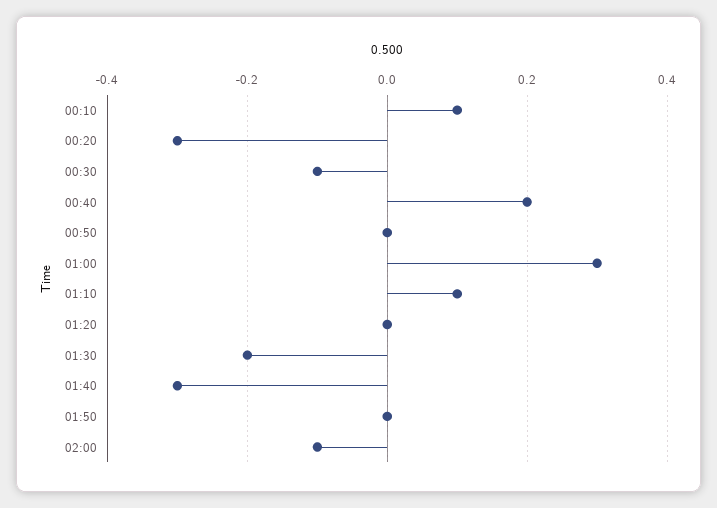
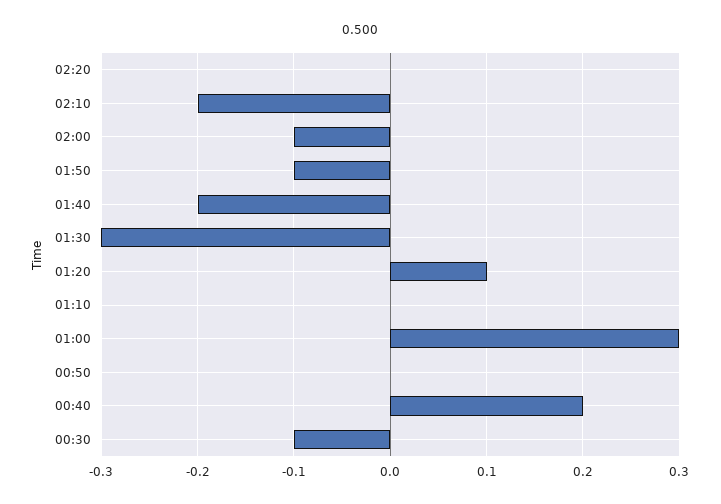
00:10: 0.1 -> none
00:20: -0.3 -> none
01:10: 0.1 -> 0
01:20: 0 -> 0.1
01:30: -0.2 -> -0.3
01:40: -0.3 -> -0.2
01:50: 0 -> -0.1
02:20: none -> 0
02:10: none -> -0.2

